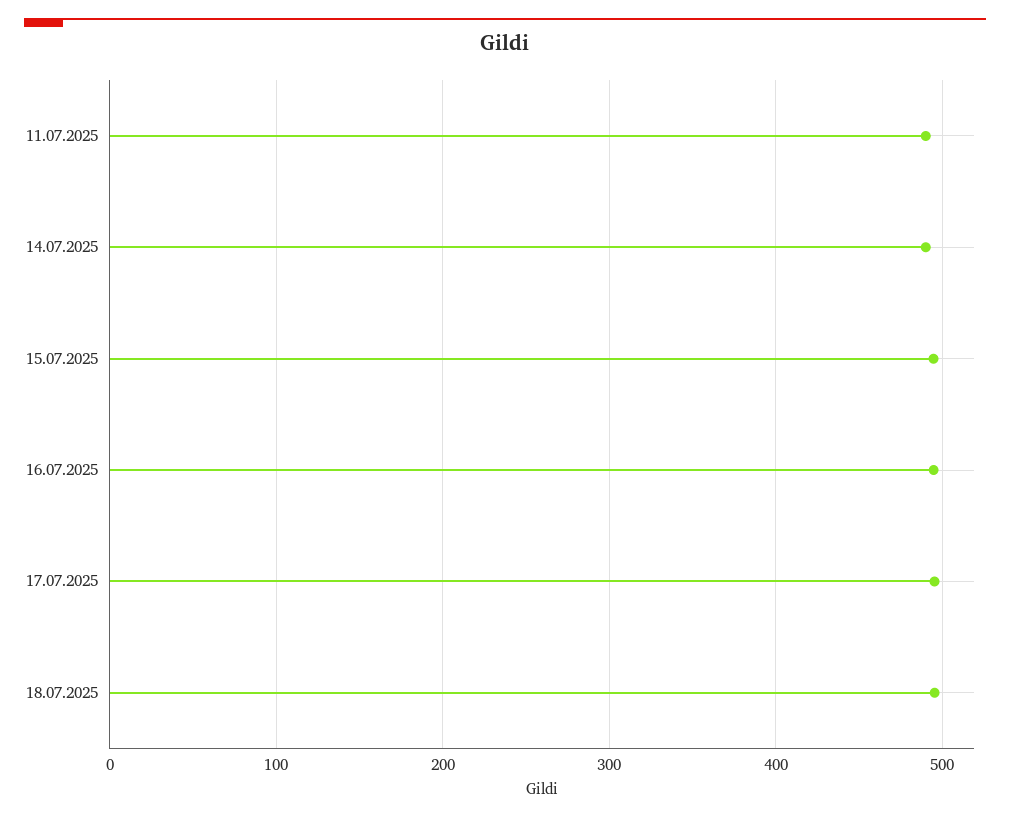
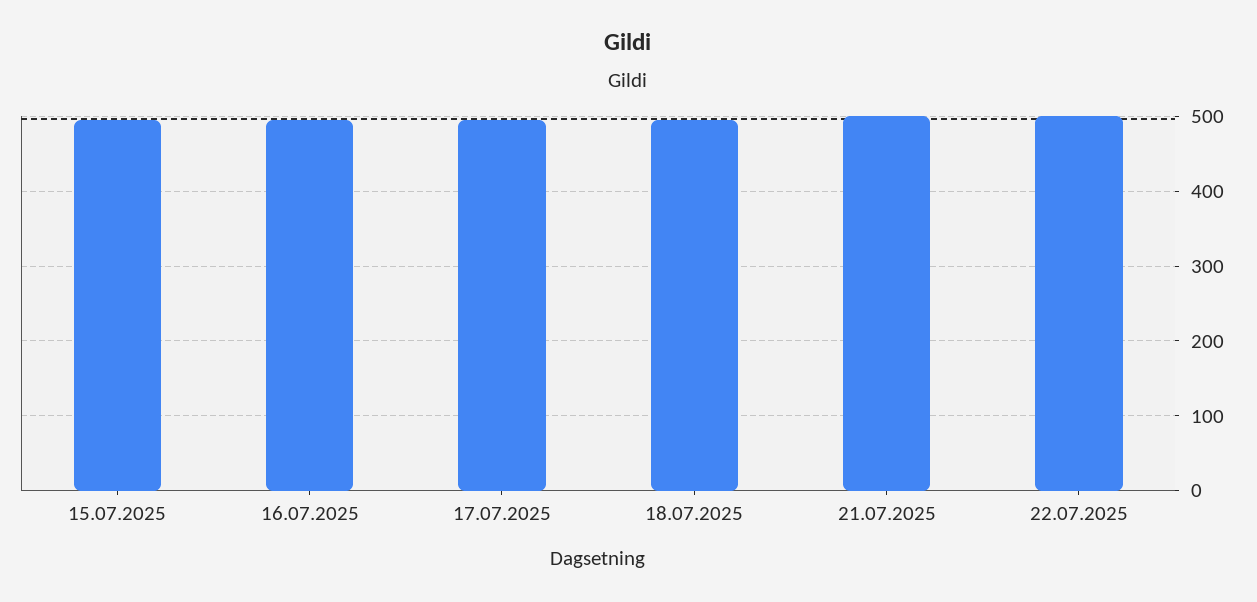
11.07.2025: 490 -> none
14.07.2025: 490 -> none
21.07.2025: none -> 500
22.07.2025: none -> 500

